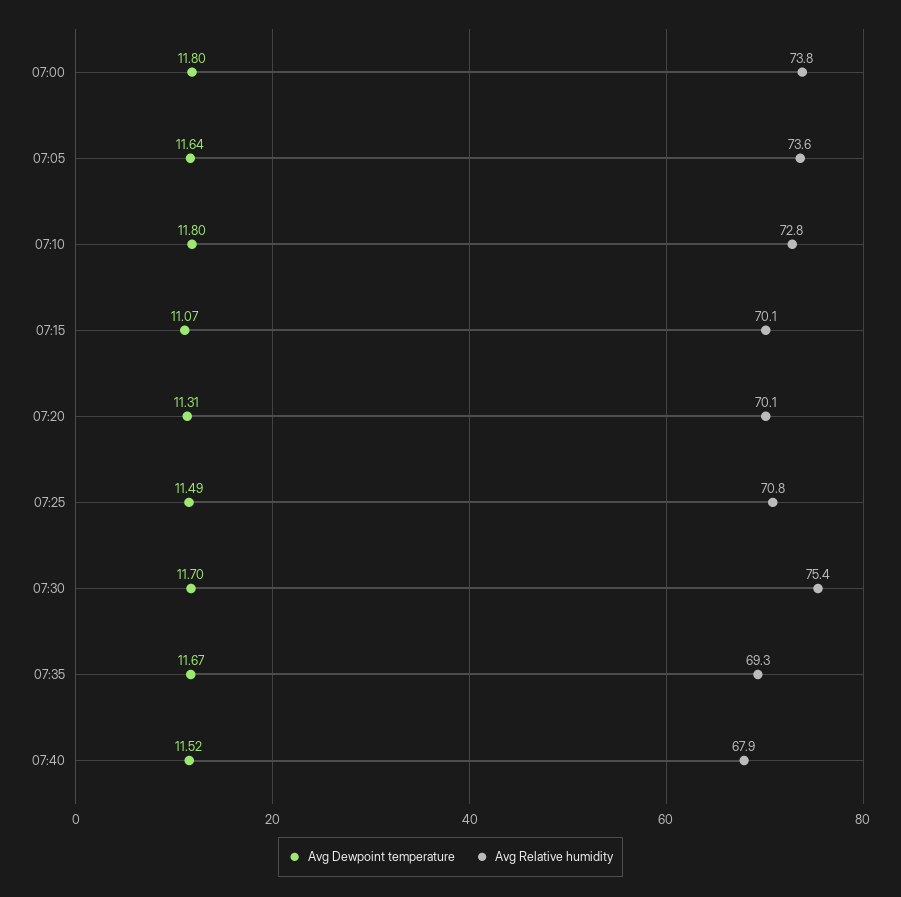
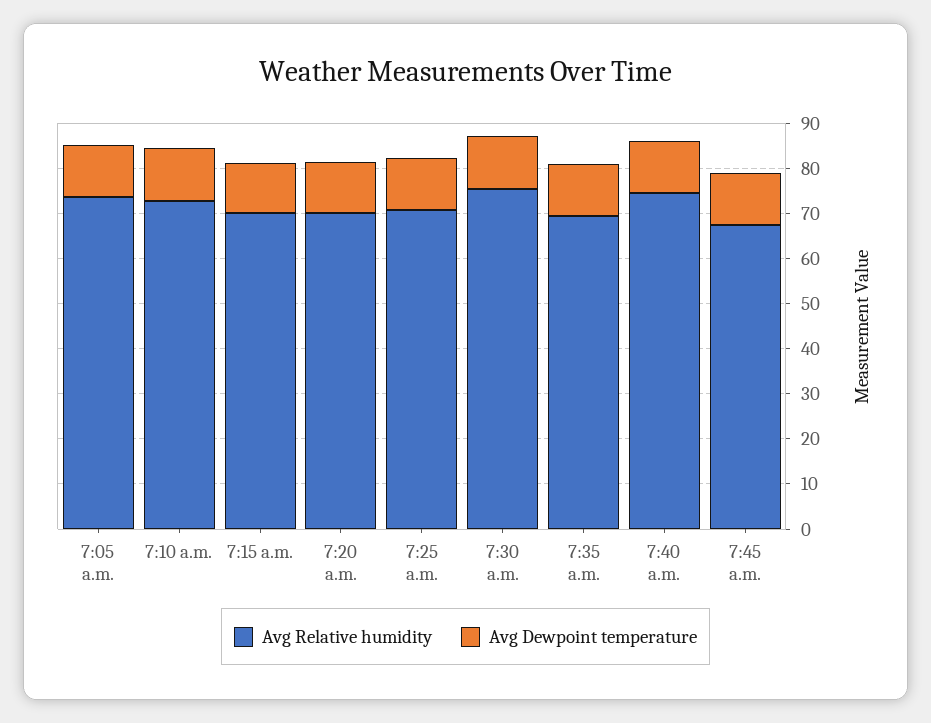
Avg Dewpoint temperature, 07:00: 11.8 -> none
Avg Relative humidity, 07:00: 73.8 -> none
Avg Relative humidity, 07:40: 67.9 -> 74
Avg Relative humidity, 7:45 a.m.: none -> 68
Avg Dewpoint temperature, 7:45 a.m.: none -> 12

